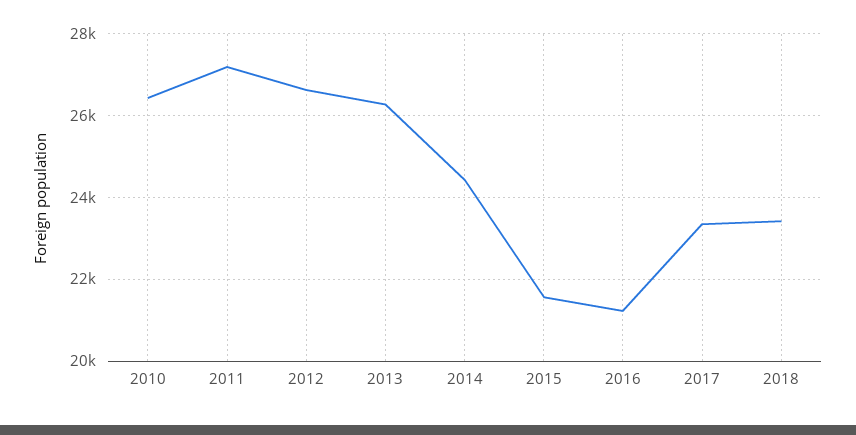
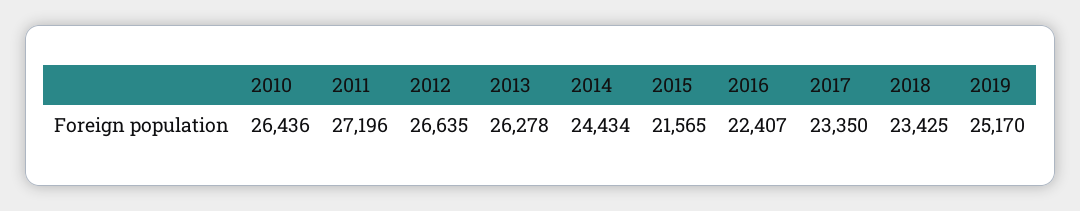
2016: 21200 -> 22407
2019: none -> 25170

